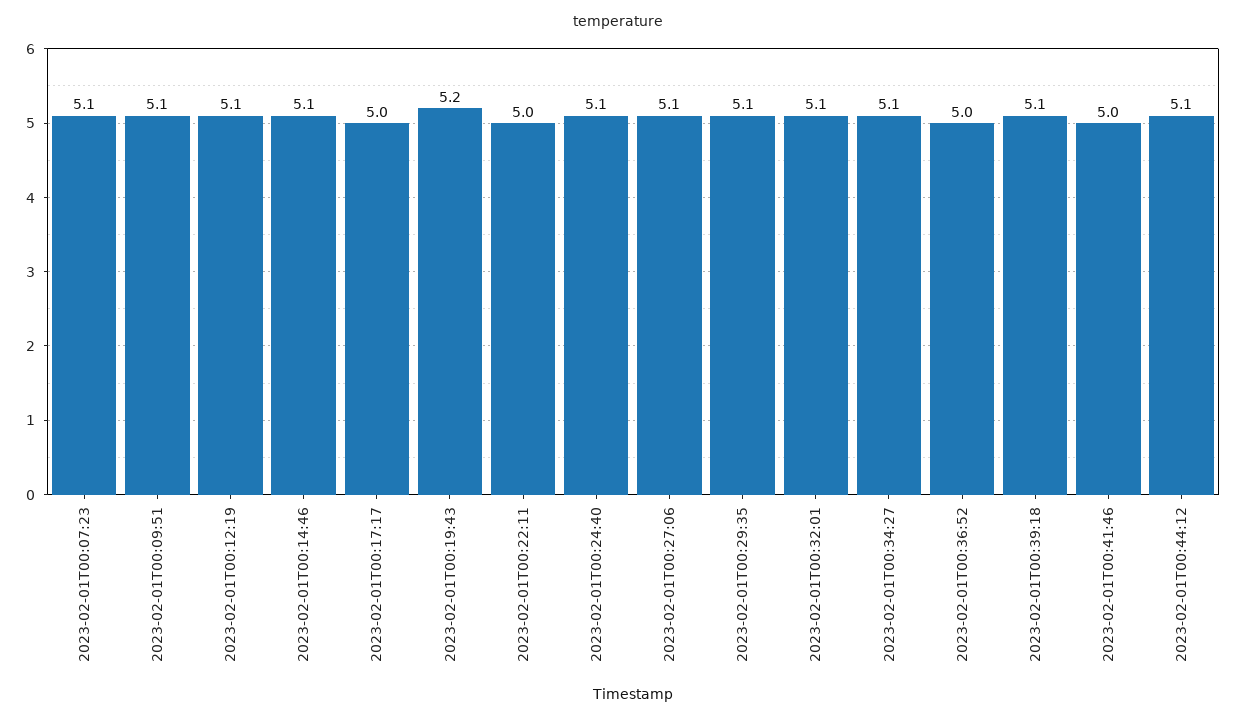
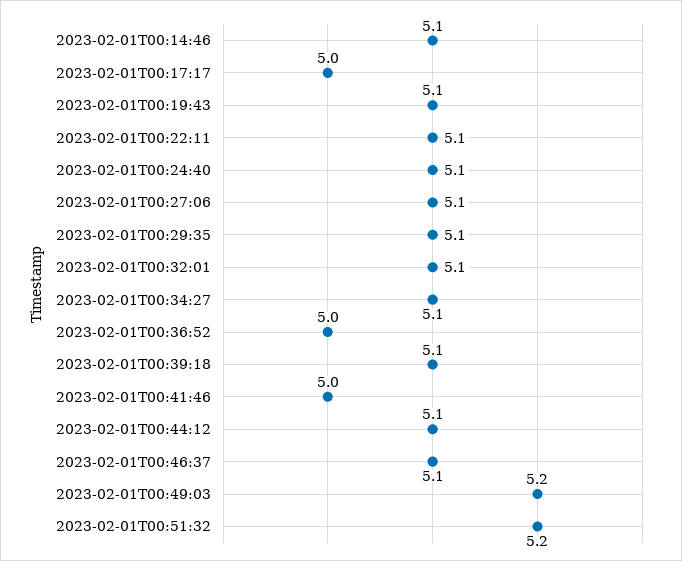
2023-02-01T00:07:23: 5.1 -> none
2023-02-01T00:09:51: 5.1 -> none
2023-02-01T00:12:19: 5.1 -> none
2023-02-01T00:19:43: 5.2 -> 5.1
2023-02-01T00:22:11: 5 -> 5.1
2023-02-01T00:46:37: none -> 5.1
2023-02-01T00:49:03: none -> 5.2
2023-02-01T00:51:32: none -> 5.2

